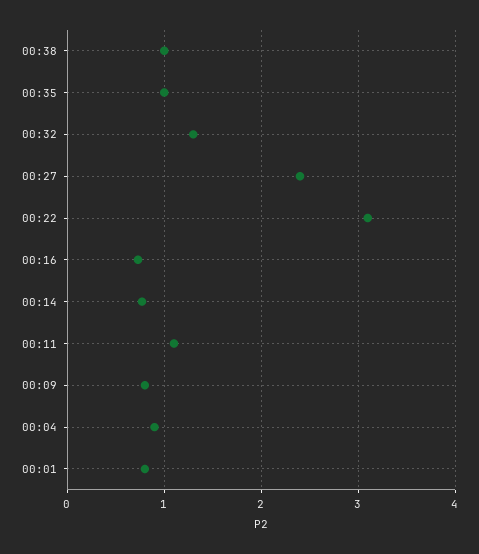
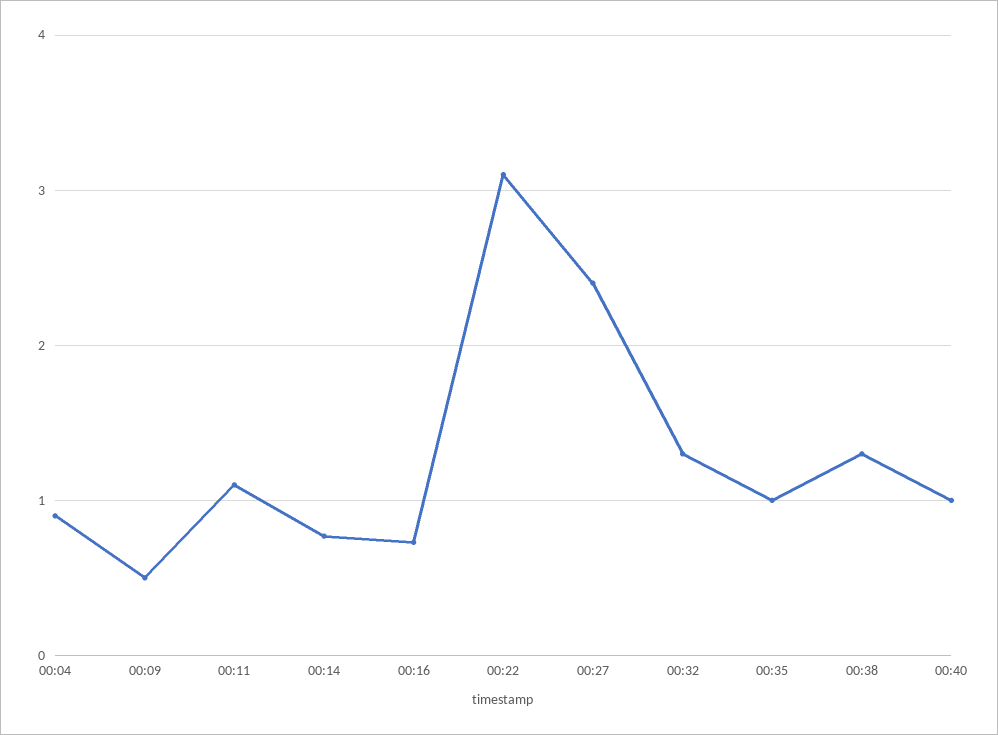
00:38: 1 -> 1.3
00:09: 0.8 -> 0.5
00:01: 0.8 -> none
00:40: none -> 1

